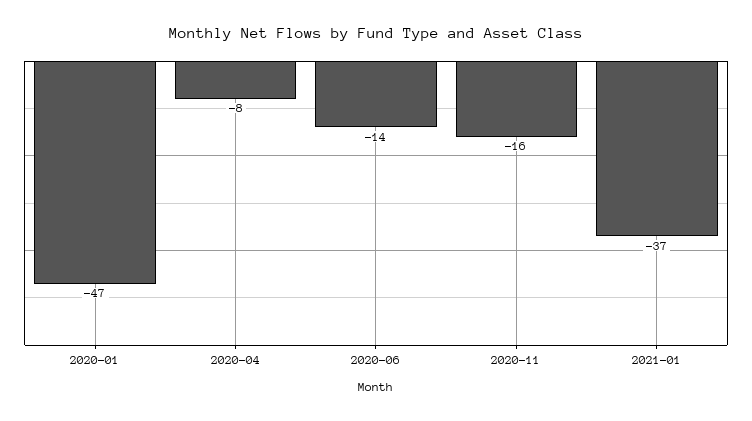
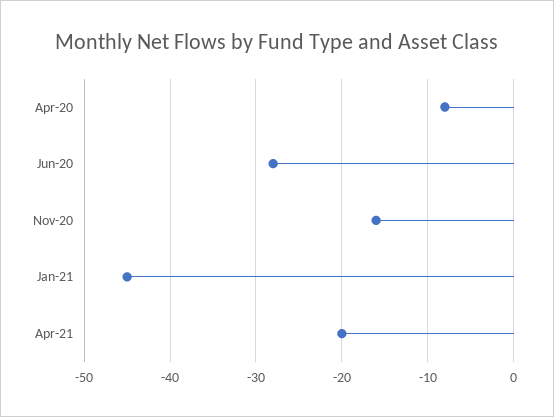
2020-01: -47 -> none
2020-06: -14 -> -28
2021-01: -37 -> -45
Apr-21: none -> -20

